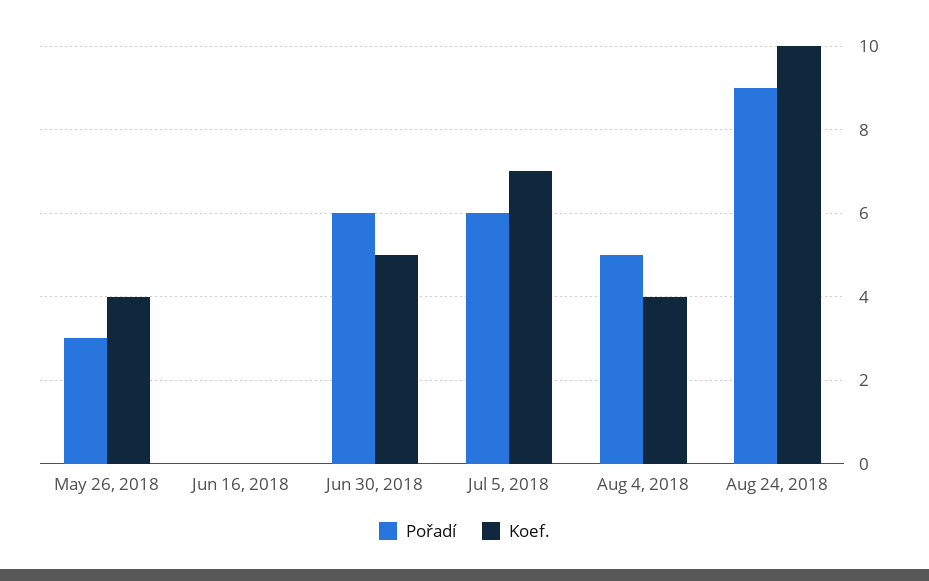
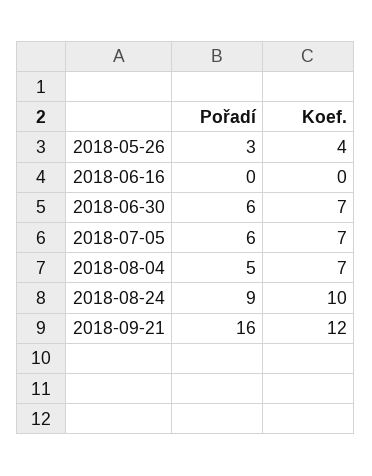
Koef., Jun 30, 2018: 5 -> 7
Koef., Aug 4, 2018: 4 -> 7
Pořadí, 2018-09-21: none -> 16
Koef., 2018-09-21: none -> 12

